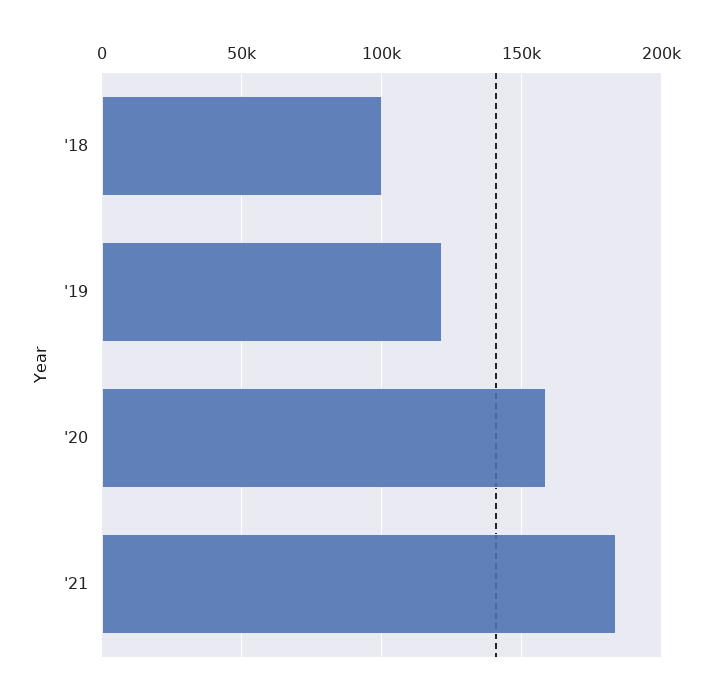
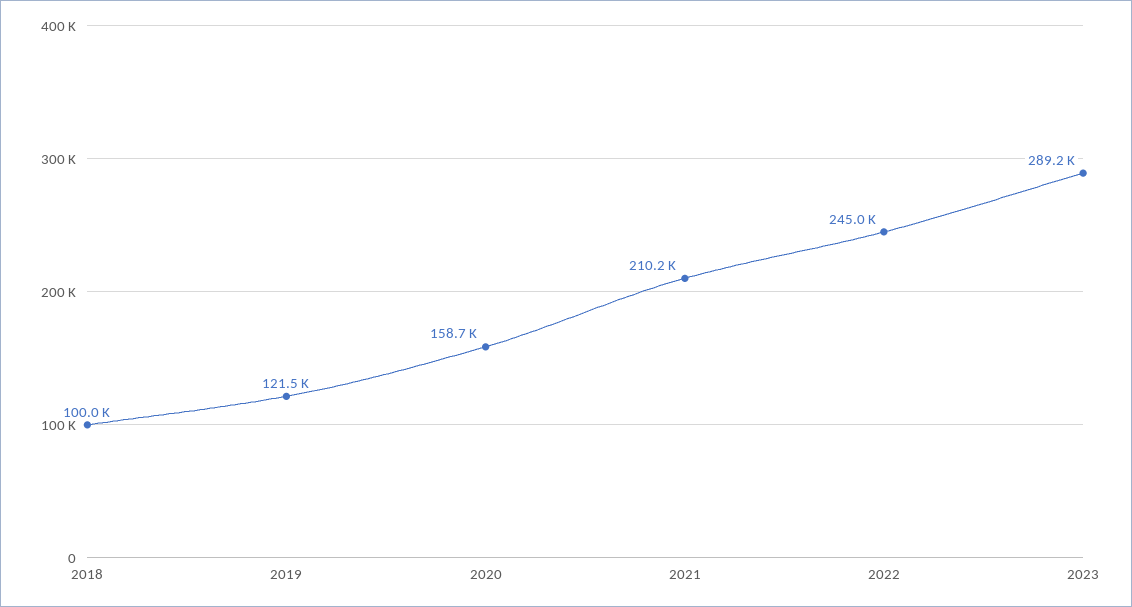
'21: 185000 -> 210200
2022: none -> 245000
2023: none -> 289200

